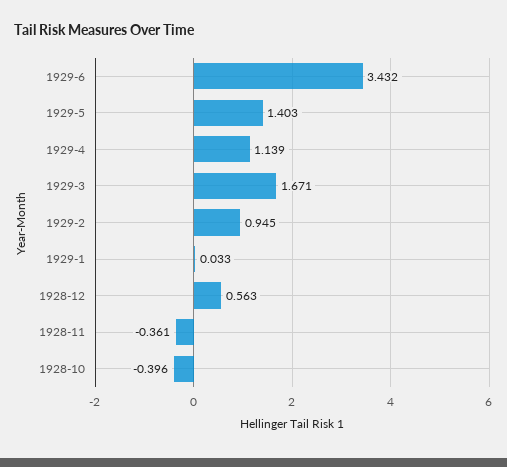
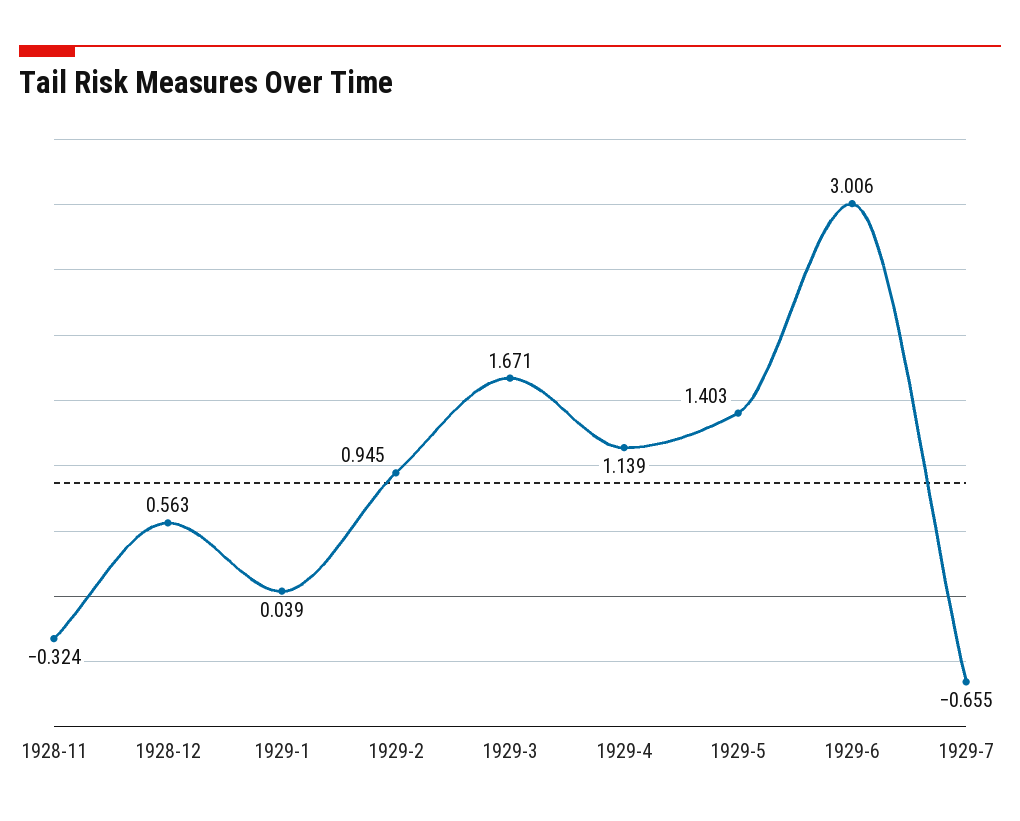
1929-6: 3.432 -> 3.006
1929-1: 0.033 -> 0.039
1928-11: -0.361 -> -0.324
1928-10: -0.396 -> none
1929-7: none -> -0.655

